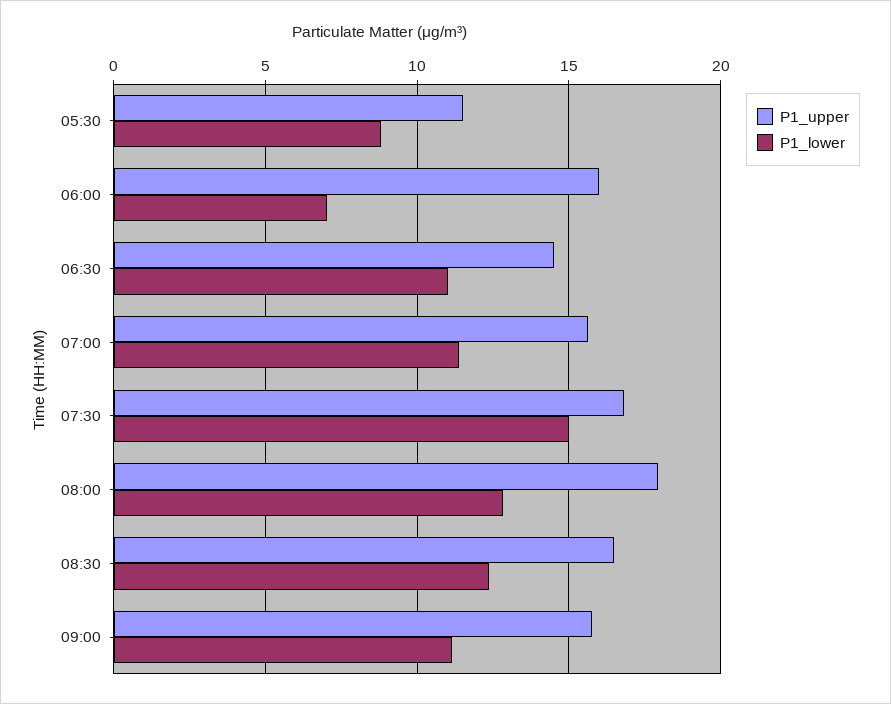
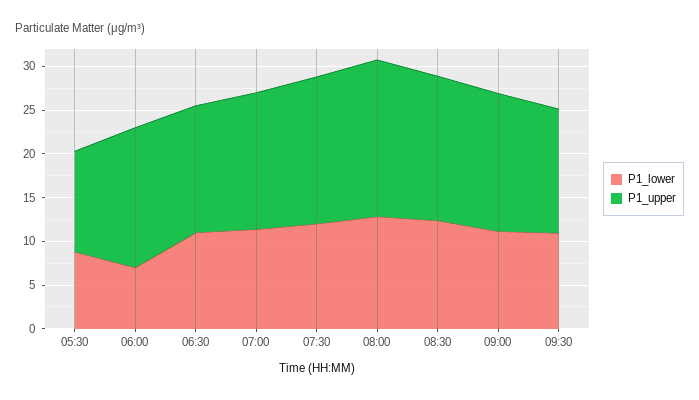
P1_lower, 07:30: 15 -> 12
P1_lower, 09:30: none -> 11
P1_upper, 09:30: none -> 14

